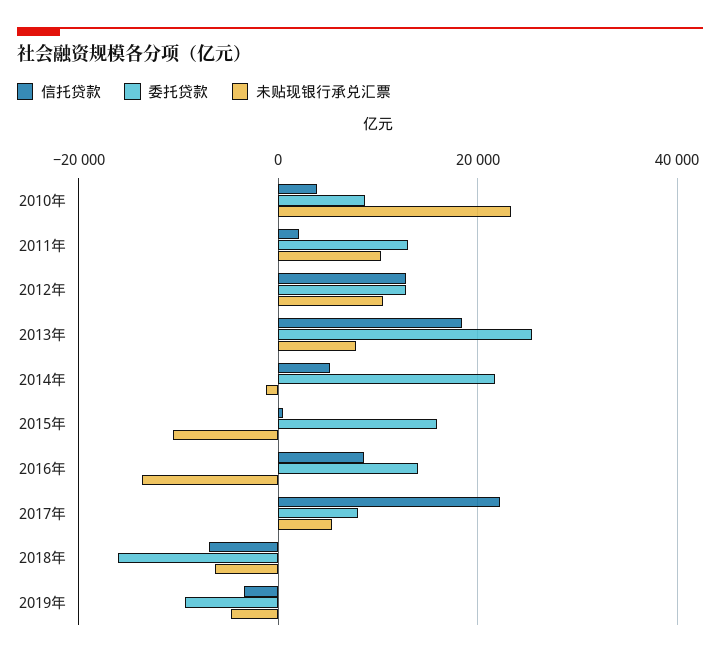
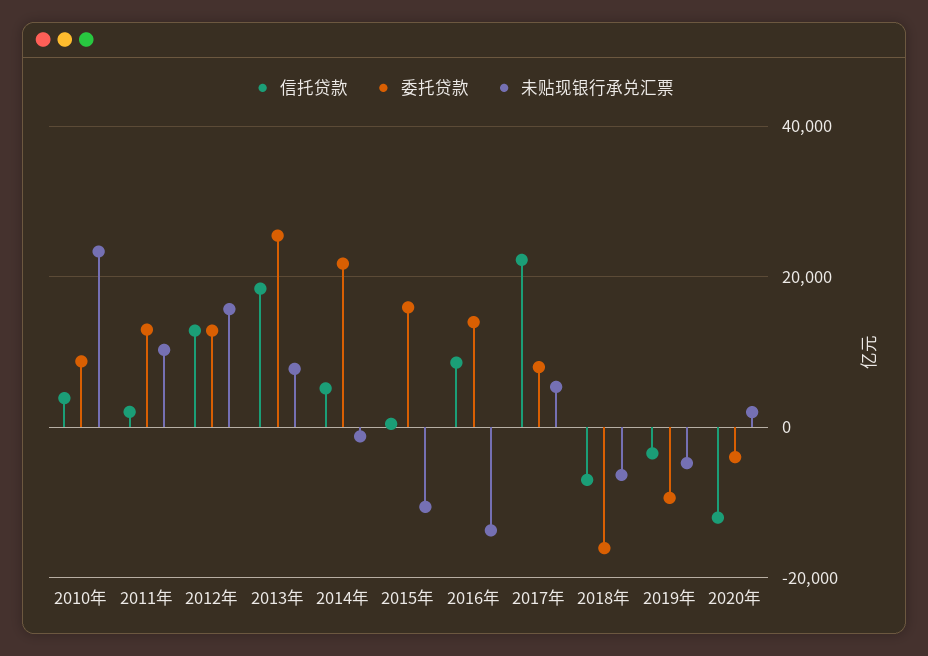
未贴现银行承兑汇票, 2012年: 10000 -> 16000
信托贷款, 2020年: none -> -12000
委托贷款, 2020年: none -> -4000
未贴现银行承兑汇票, 2020年: none -> 2000

